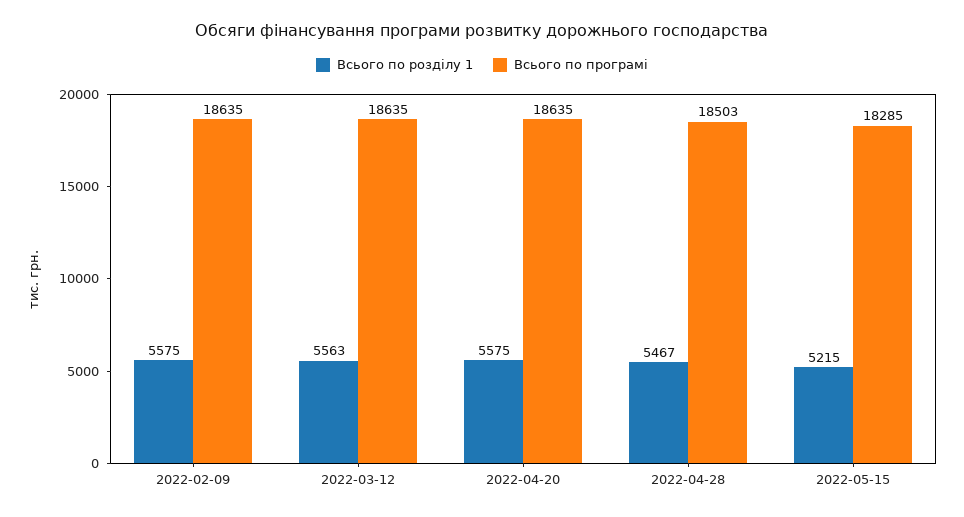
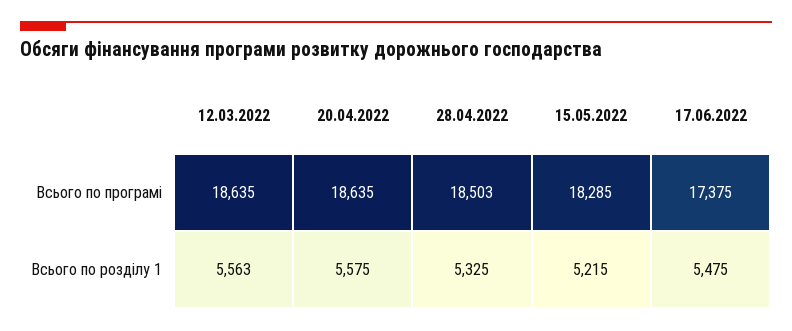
Всього по розділу 1, 2022-02-09: 5575 -> none
Всього по програмі, 2022-02-09: 18635 -> none
Всього по розділу 1, 2022-04-28: 5467 -> 5325
Всього по програмі, 17.06.2022: none -> 17375
Всього по розділу 1, 17.06.2022: none -> 5475

